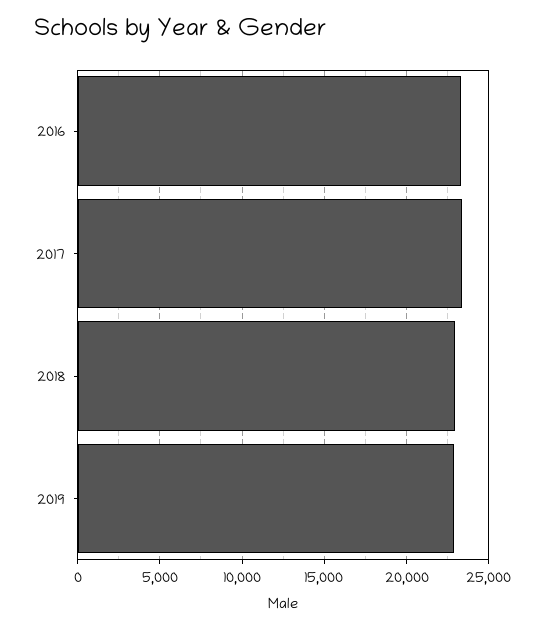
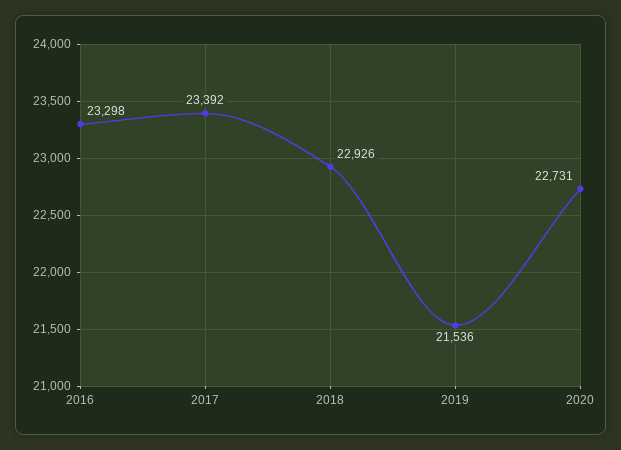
2019: 23000 -> 21536
2020: none -> 22731

